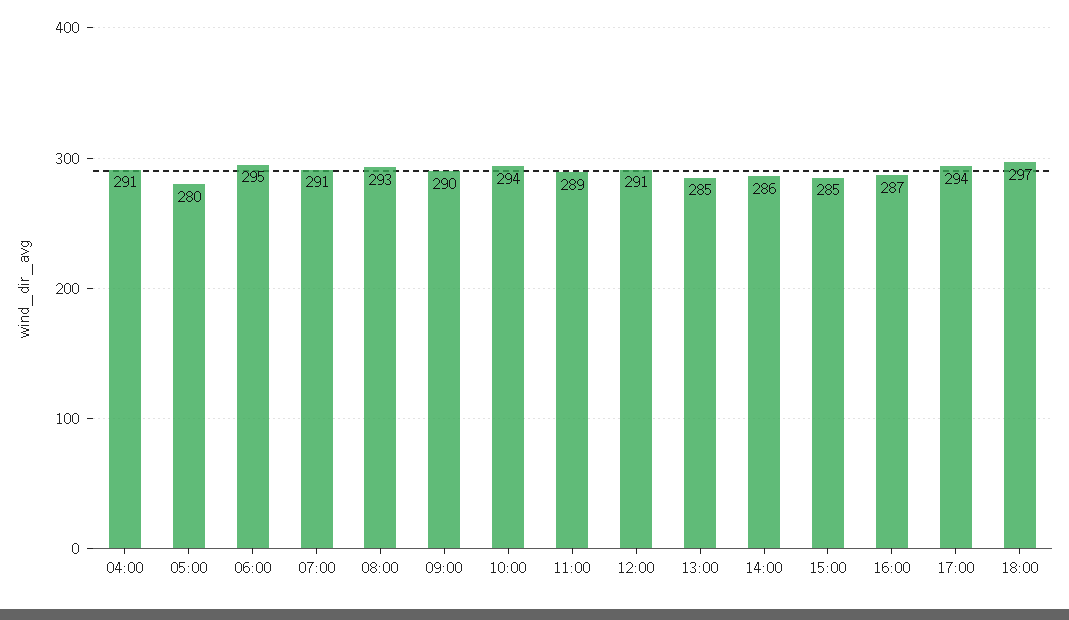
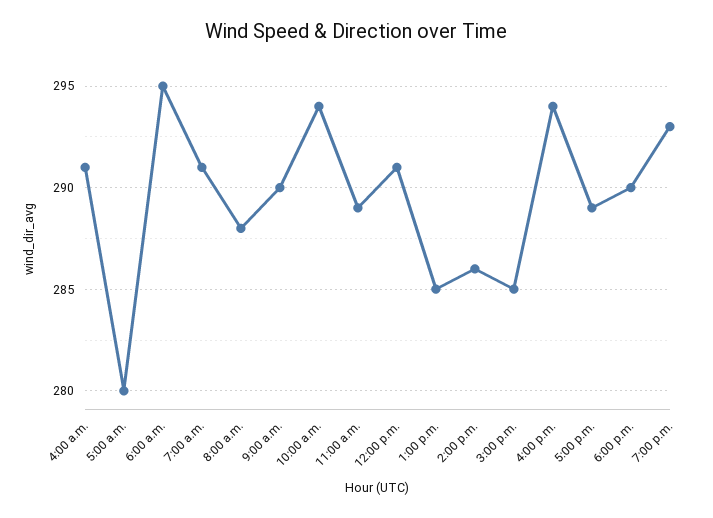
08:00: 293 -> 288
16:00: 287 -> 294
17:00: 294 -> 289
18:00: 297 -> 290
7:00 p.m.: none -> 293

